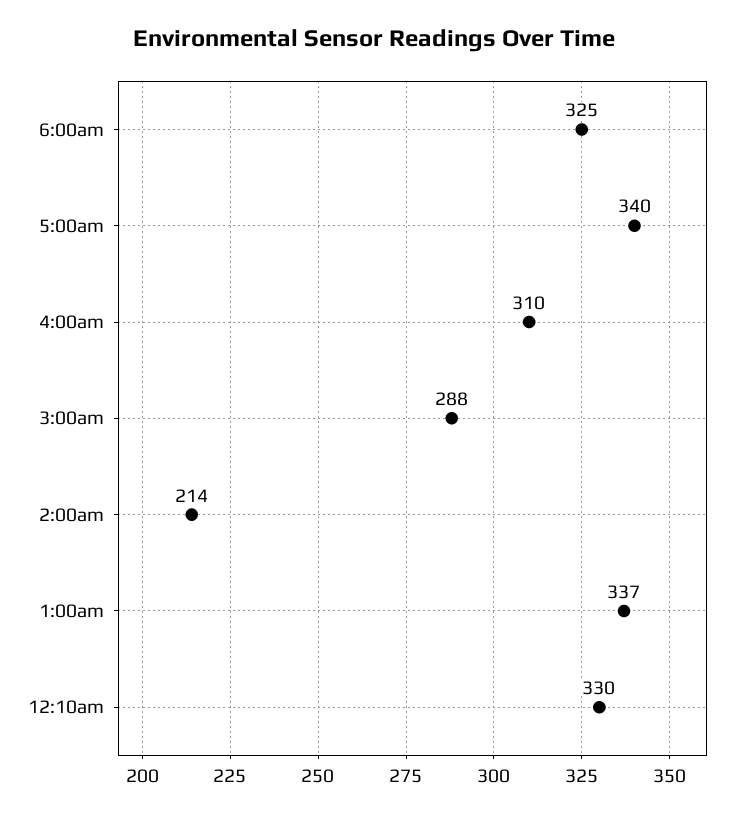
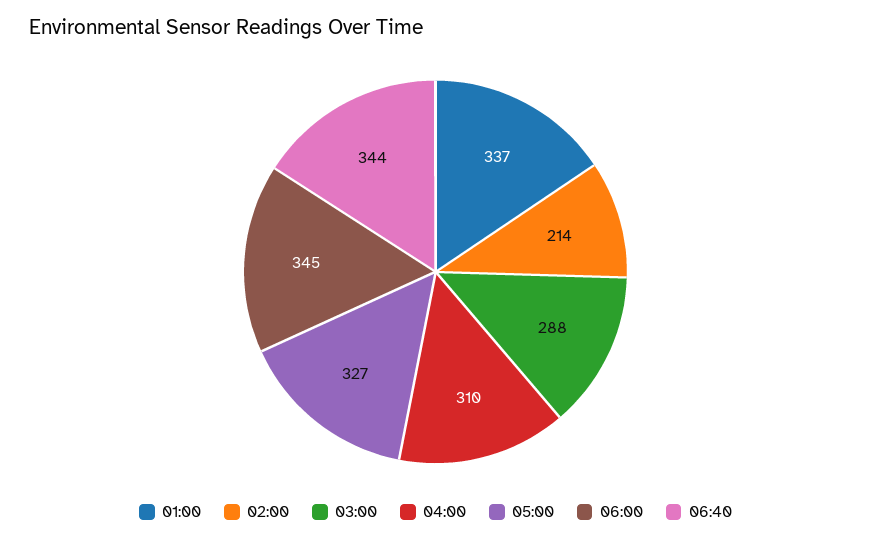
6:00am: 325 -> 345
5:00am: 340 -> 327
12:10am: 330 -> none
06:40: none -> 344

